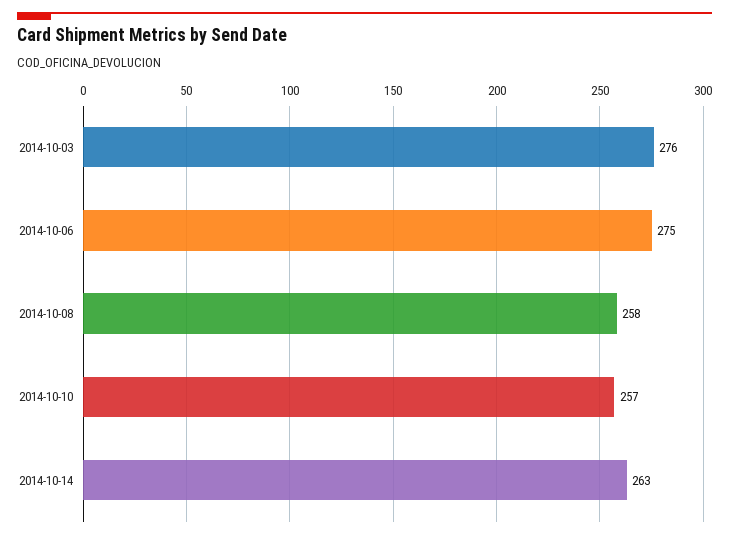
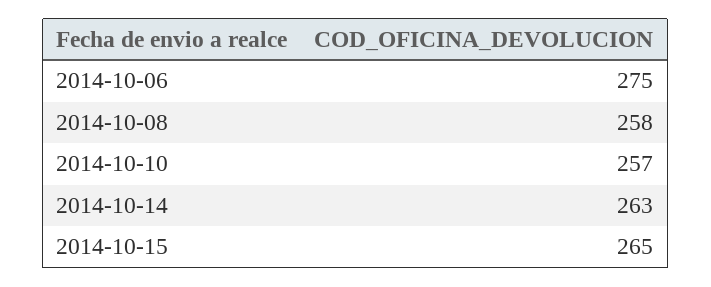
2014-10-03: 276 -> none
2014-10-15: none -> 265

